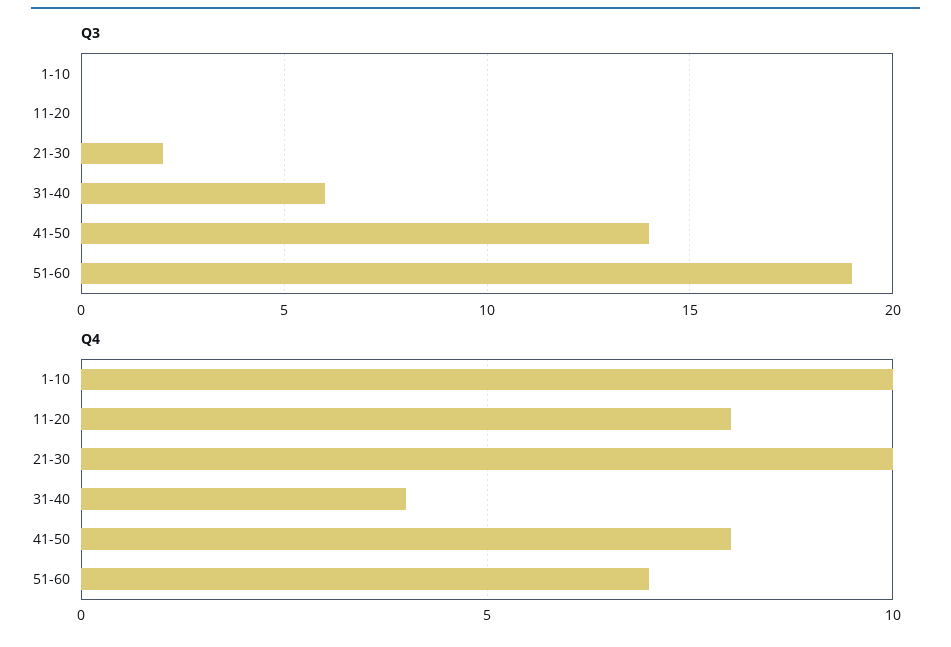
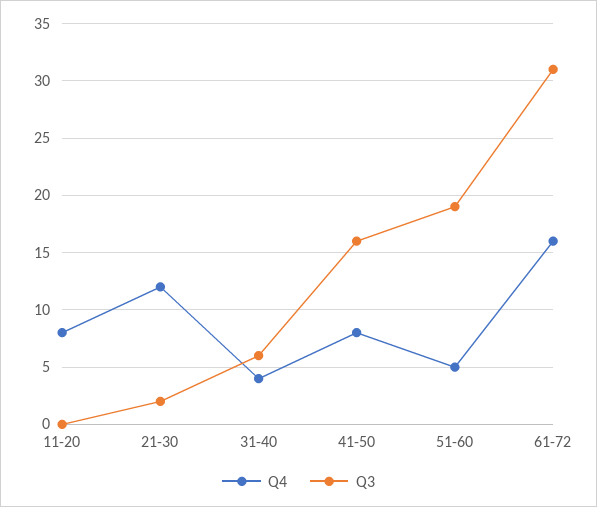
Q3, 1-10: 0 -> none
Q3, 41-50: 14 -> 16
Q4, 1-10: 10 -> none
Q4, 21-30: 10 -> 12
Q4, 51-60: 7 -> 5
Q4, 61-72: none -> 16
Q3, 61-72: none -> 31

